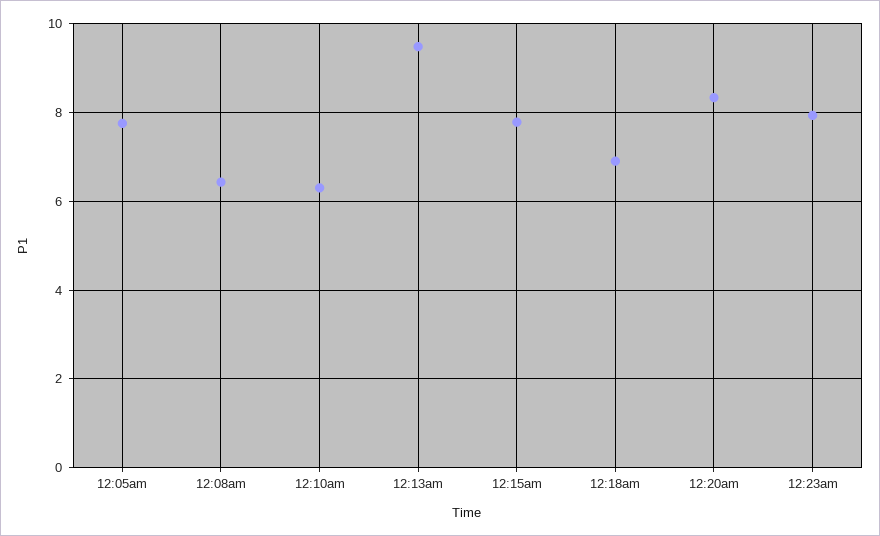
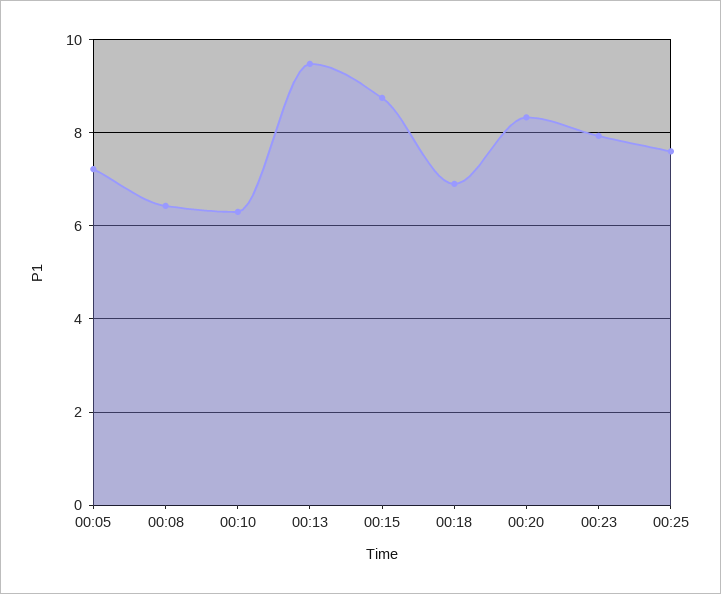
12:05am: 7.8 -> 7.2
12:15am: 7.8 -> 8.8
00:25: none -> 7.6

